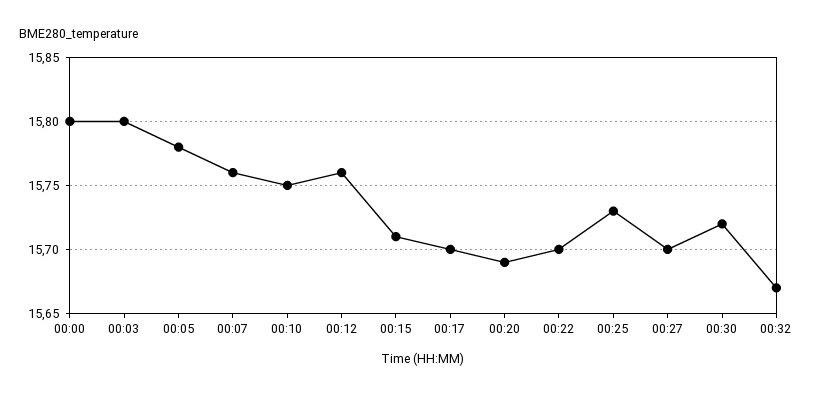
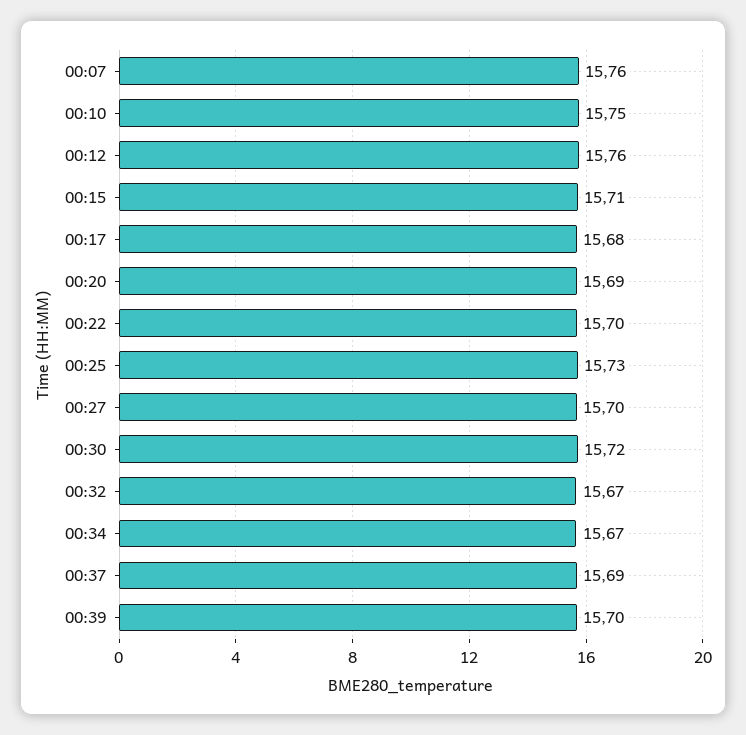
00:00: 15.8 -> none
00:03: 15.8 -> none
00:05: 15.78 -> none
00:17: 15.7 -> 15.68
00:34: none -> 15.67
00:37: none -> 15.69
00:39: none -> 15.7

